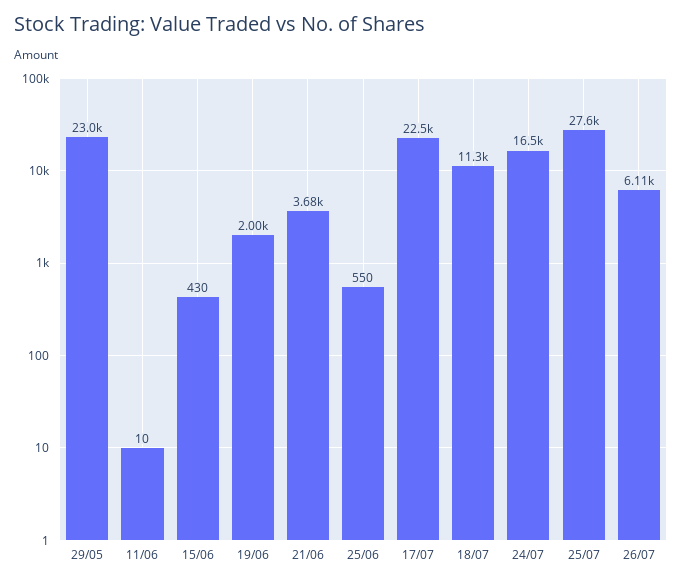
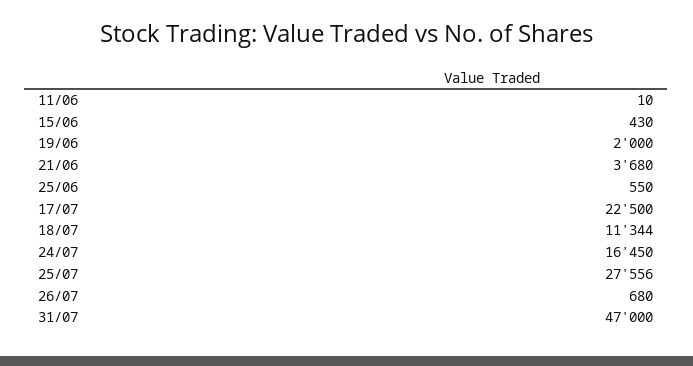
29/05: 23000 -> none
26/07: 6110 -> 680
31/07: none -> 47000

